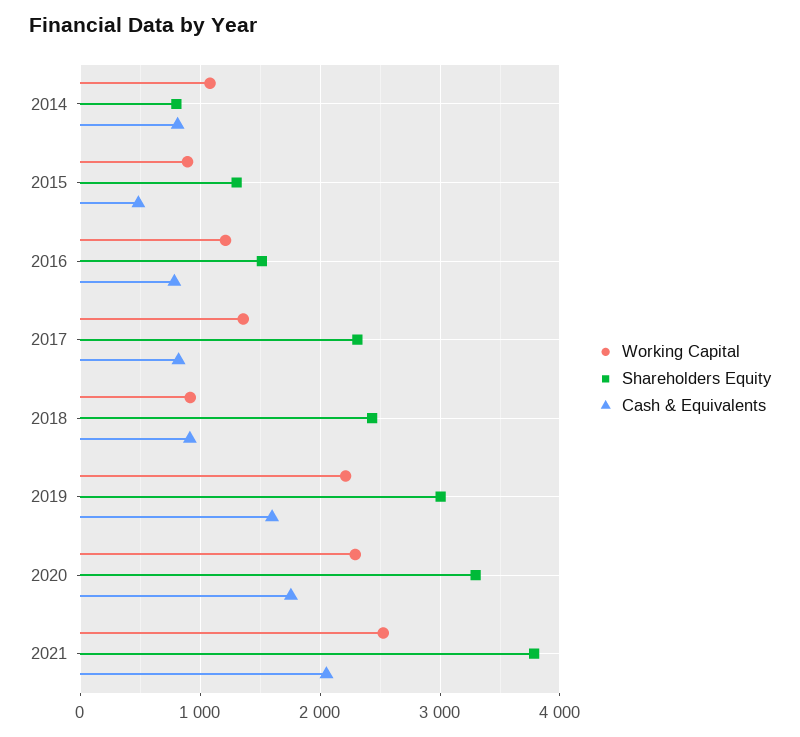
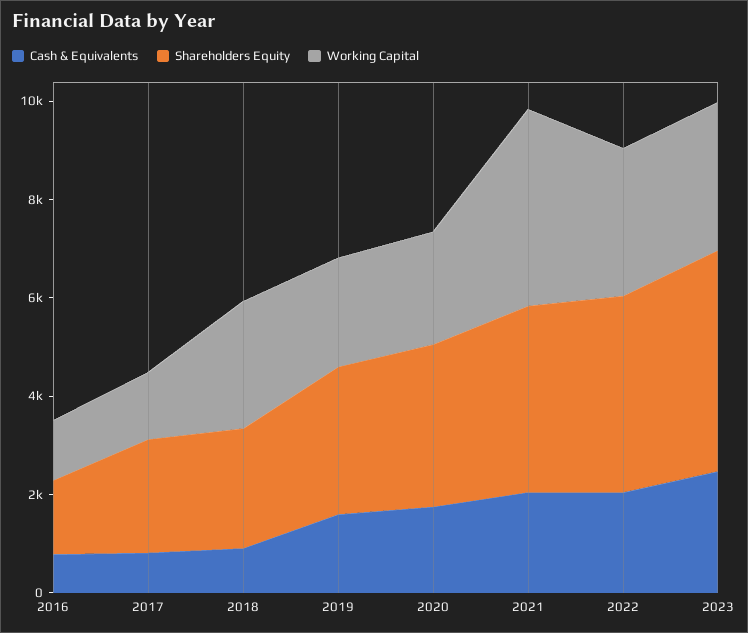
Working Capital, 2014: 1100 -> none
Shareholders Equity, 2014: 800 -> none
Cash & Equivalents, 2014: 800 -> none
Working Capital, 2015: 900 -> none
Shareholders Equity, 2015: 1300 -> none
Cash & Equivalents, 2015: 500 -> none
Working Capital, 2018: 900 -> 2500
Working Capital, 2021: 2500 -> 4000
Cash & Equivalents, 2022: none -> 2000
Shareholders Equity, 2022: none -> 4000
Working Capital, 2022: none -> 3000
Cash & Equivalents, 2023: none -> 2500
Shareholders Equity, 2023: none -> 4500
Working Capital, 2023: none -> 3000

